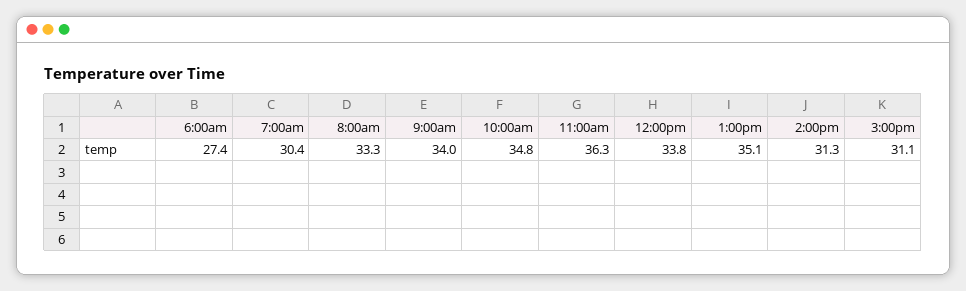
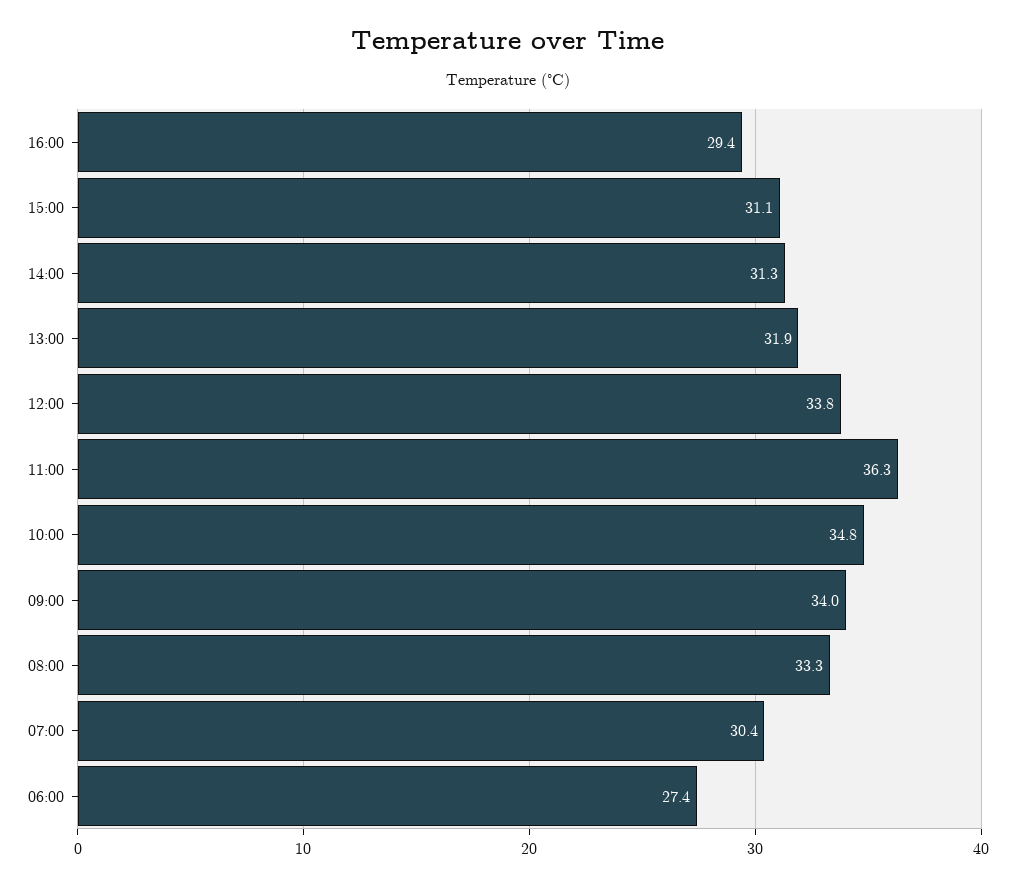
1:00pm: 35.1 -> 31.9
16:00: none -> 29.4

